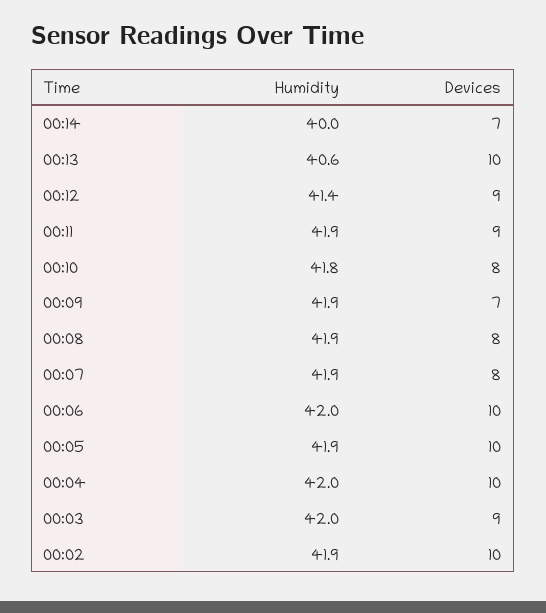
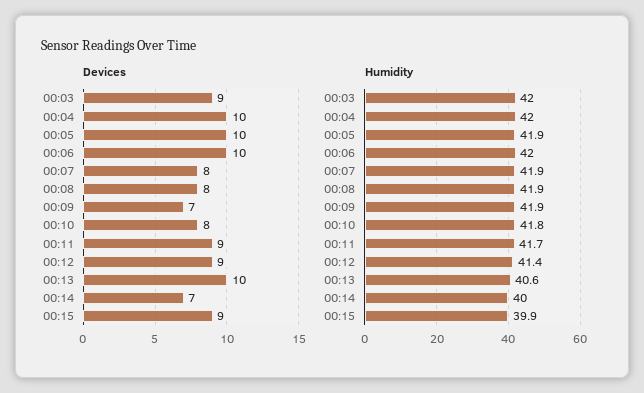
Humidity, 00:11: 41.9 -> 41.7
Humidity, 00:02: 41.9 -> none
Devices, 00:02: 10 -> none
Devices, 00:15: none -> 9
Humidity, 00:15: none -> 39.9

